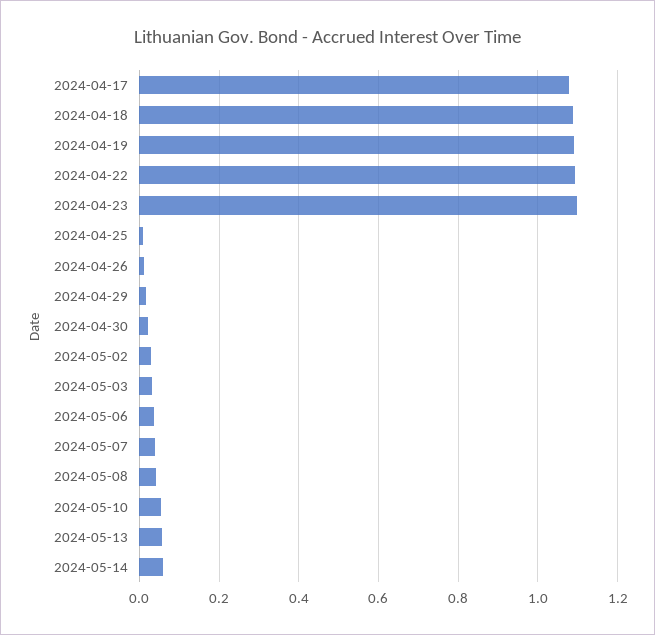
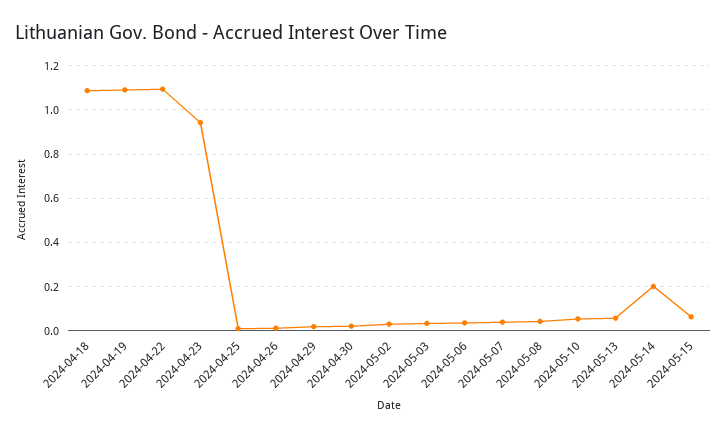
2024-04-17: 1.08 -> none
2024-04-23: 1.1 -> 0.95
2024-05-14: 0.06 -> 0.2
2024-05-15: none -> 0.05

